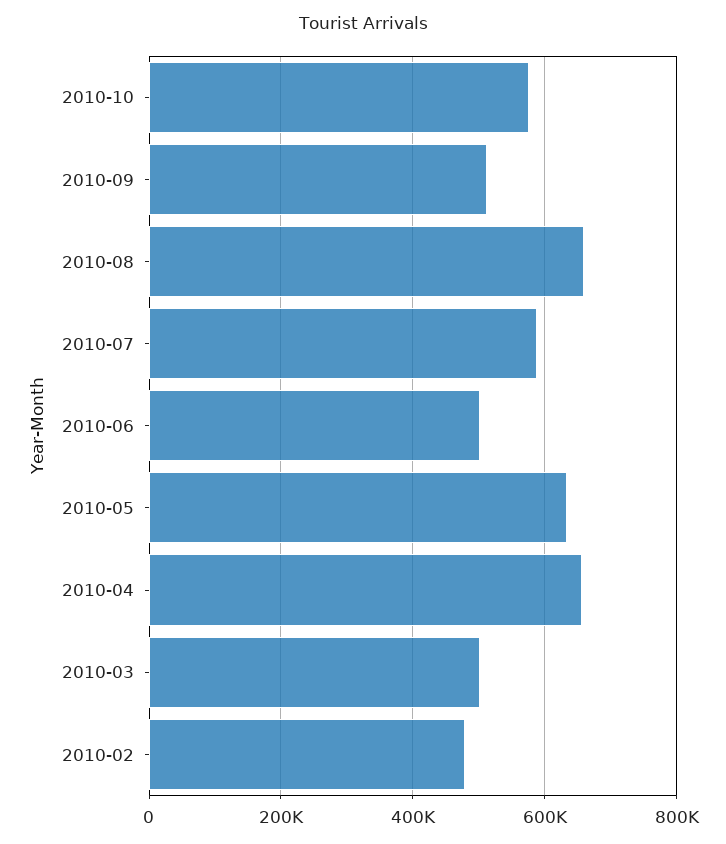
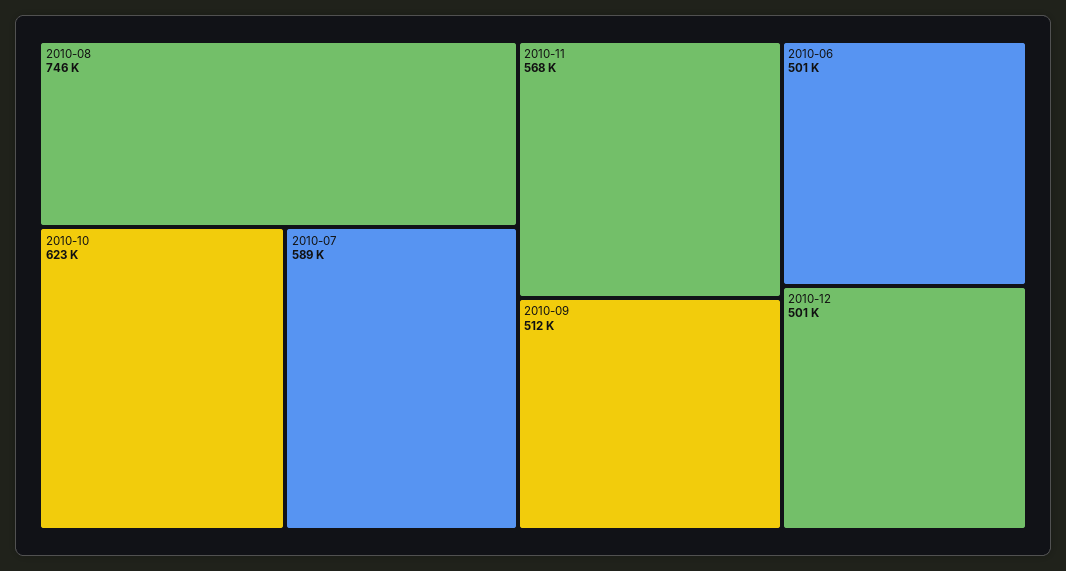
2010-10: 580000 -> 623000
2010-08: 660000 -> 746000
2010-05: 640000 -> none
2010-04: 660000 -> none
2010-03: 500000 -> none
2010-02: 480000 -> none
2010-11: none -> 568000
2010-12: none -> 501000

